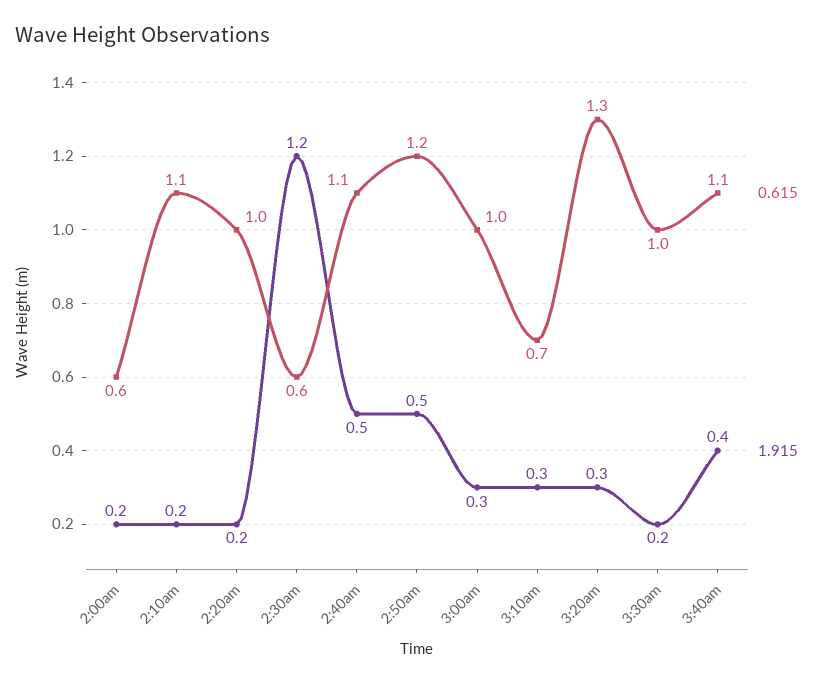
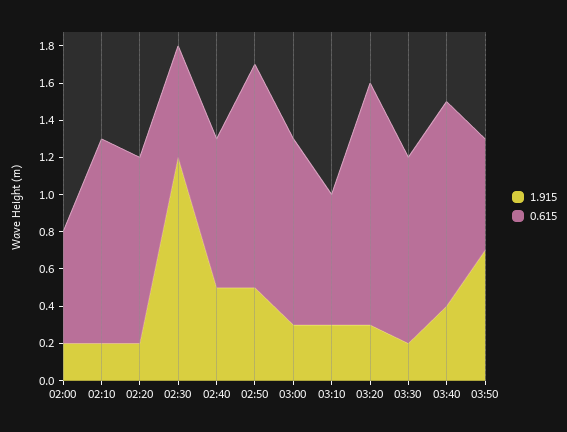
0.615, 2:40am: 1.1 -> 0.8
1.915, 03:50: none -> 0.7
0.615, 03:50: none -> 0.6

